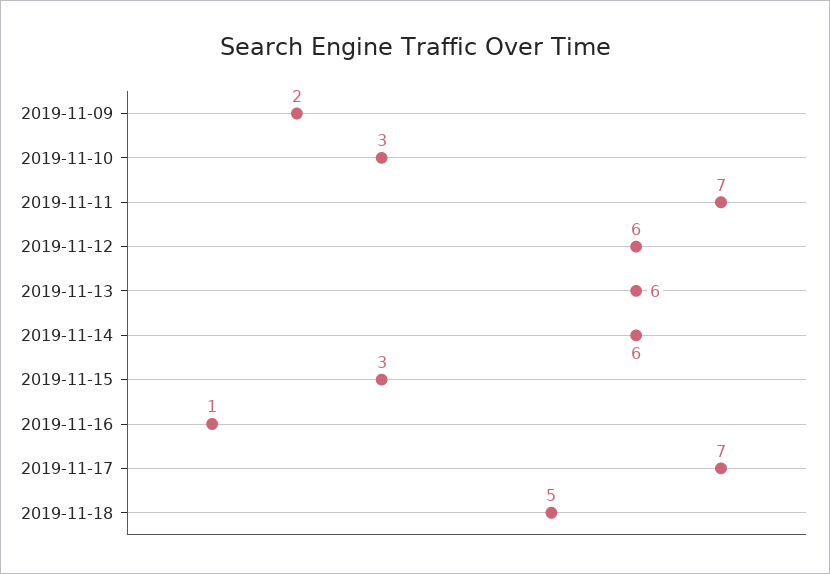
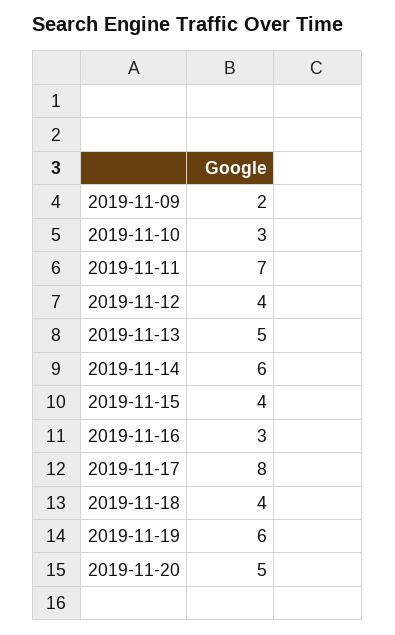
2019-11-12: 6 -> 4
2019-11-13: 6 -> 5
2019-11-15: 3 -> 4
2019-11-16: 1 -> 3
2019-11-17: 7 -> 8
2019-11-18: 5 -> 4
2019-11-19: none -> 6
2019-11-20: none -> 5

